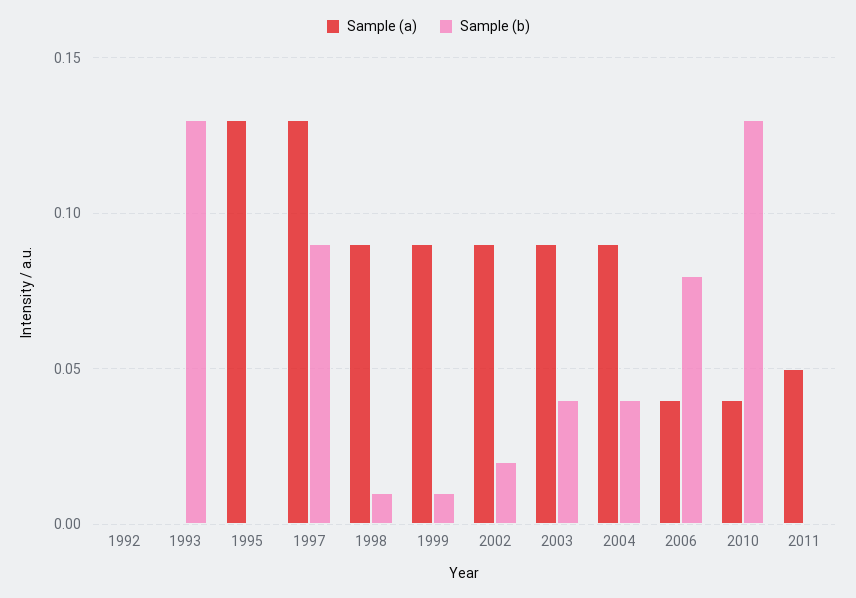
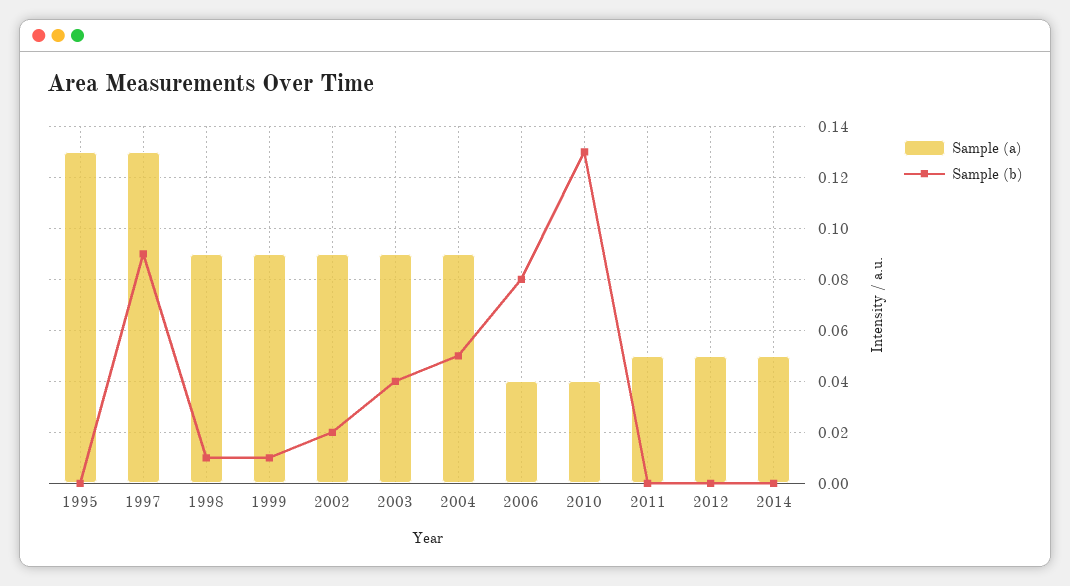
Sample (a), 1992: 0 -> none
Sample (b), 1992: 0 -> none
Sample (a), 1993: 0 -> none
Sample (b), 1993: 0.13 -> none
Sample (b), 2004: 0.04 -> 0.05
Sample (a), 2012: none -> 0.05
Sample (b), 2012: none -> 0
Sample (a), 2014: none -> 0.05
Sample (b), 2014: none -> 0

